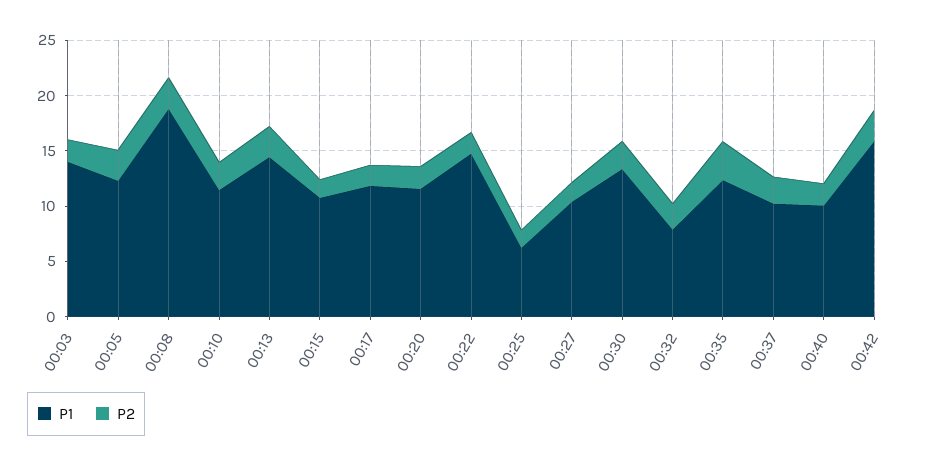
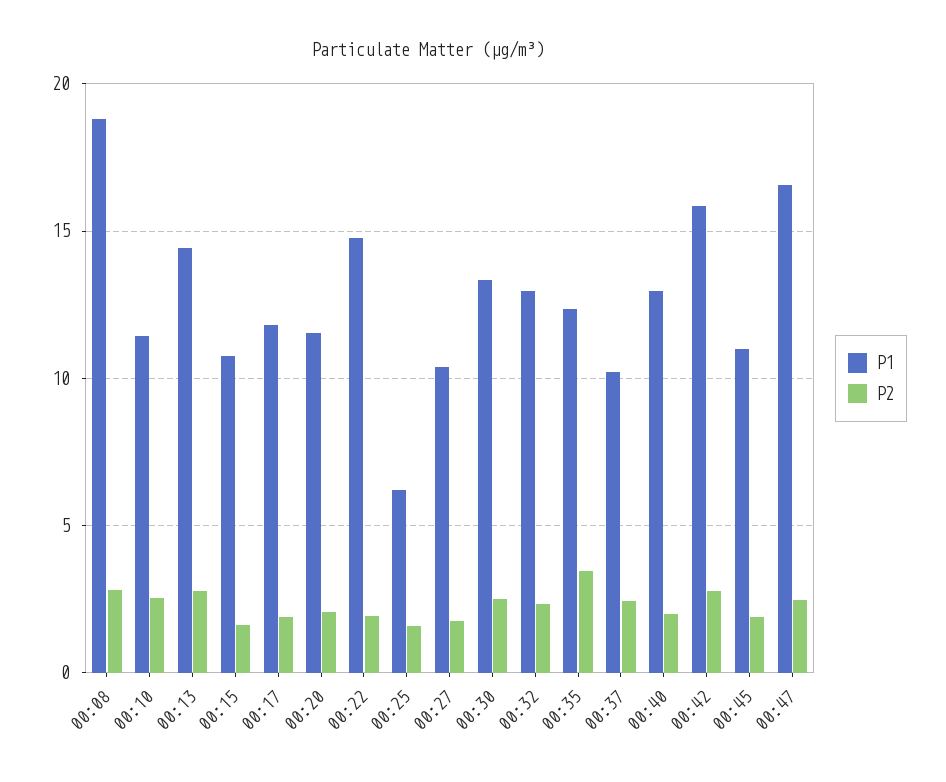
P1, 00:03: 14 -> none
P2, 00:03: 2 -> none
P1, 00:05: 12 -> none
P2, 00:05: 3 -> none
P1, 00:32: 8 -> 13
P1, 00:40: 10 -> 13
P1, 00:45: none -> 11
P2, 00:45: none -> 2
P1, 00:47: none -> 16.5
P2, 00:47: none -> 2.5

